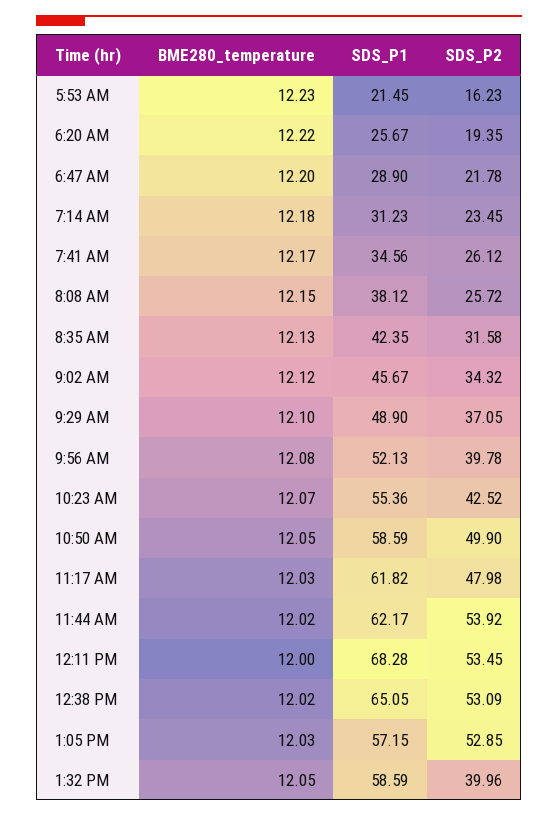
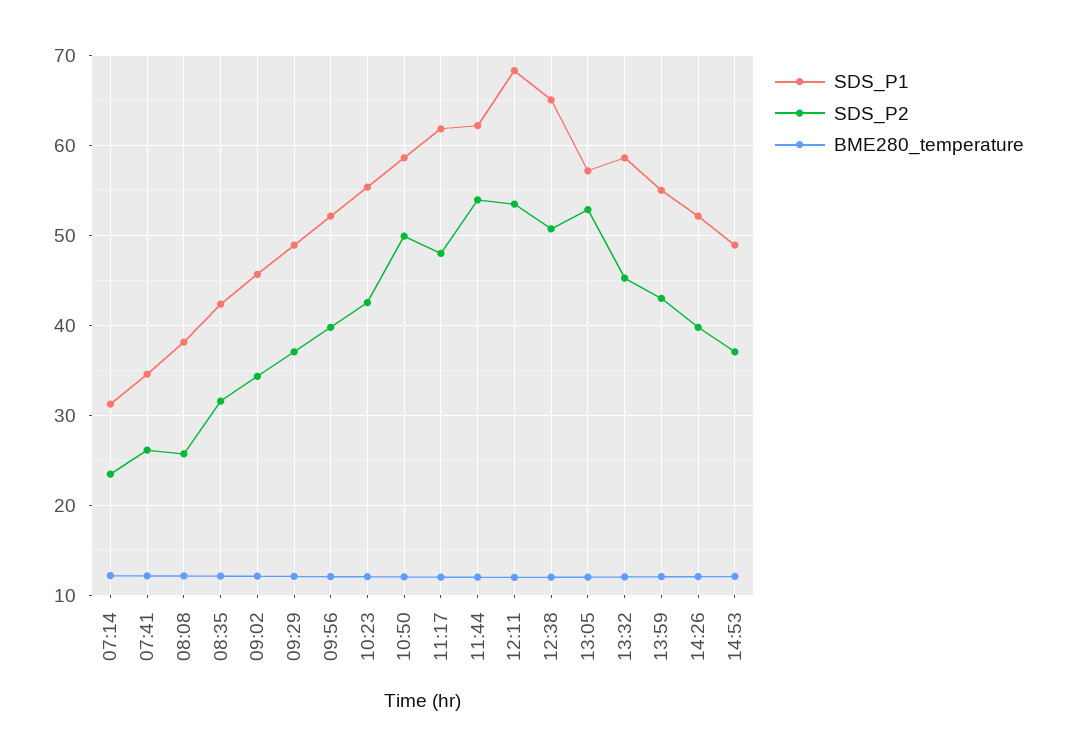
BME280_temperature, 5:53 AM: 12.23 -> none
SDS_P1, 5:53 AM: 21.45 -> none
SDS_P2, 5:53 AM: 16.23 -> none
BME280_temperature, 6:20 AM: 12.22 -> none
SDS_P1, 6:20 AM: 25.67 -> none
SDS_P2, 6:20 AM: 19.35 -> none
BME280_temperature, 6:47 AM: 12.2 -> none
SDS_P1, 6:47 AM: 28.9 -> none
SDS_P2, 6:47 AM: 21.78 -> none
SDS_P2, 12:38 PM: 53.09 -> 51
SDS_P2, 1:32 PM: 39.96 -> 45
SDS_P1, 13:59: none -> 55
SDS_P2, 13:59: none -> 43
BME280_temperature, 13:59: none -> 12
SDS_P1, 14:26: none -> 52
SDS_P2, 14:26: none -> 40
BME280_temperature, 14:26: none -> 12
SDS_P1, 14:53: none -> 49
SDS_P2, 14:53: none -> 37
BME280_temperature, 14:53: none -> 12

